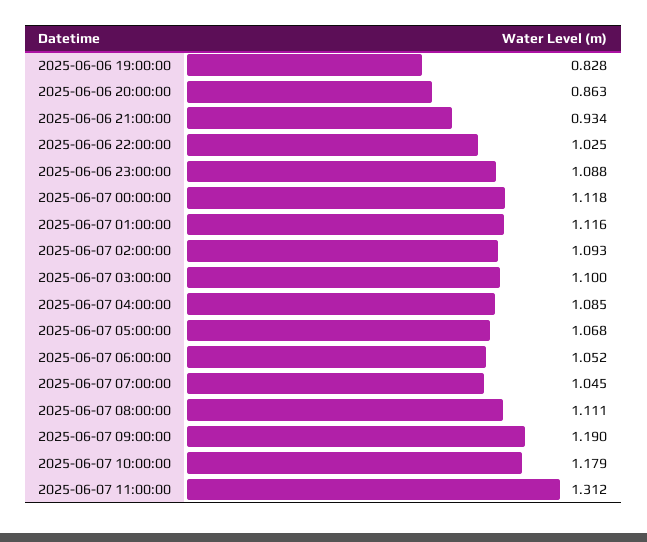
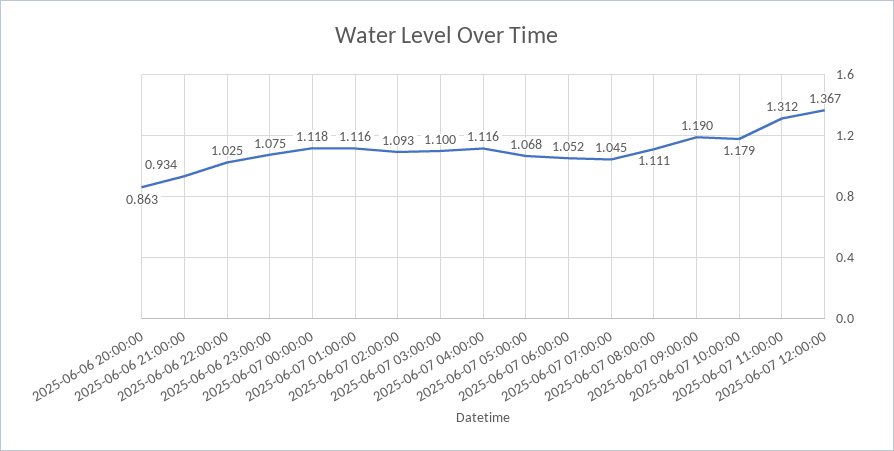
2025-06-06 19:00:00: 0.828 -> none
2025-06-06 23:00:00: 1.088 -> 1.075
2025-06-07 04:00:00: 1.085 -> 1.116
2025-06-07 12:00:00: none -> 1.367

